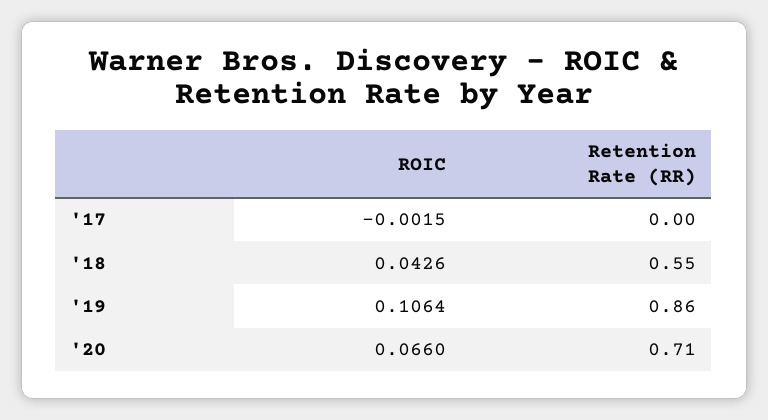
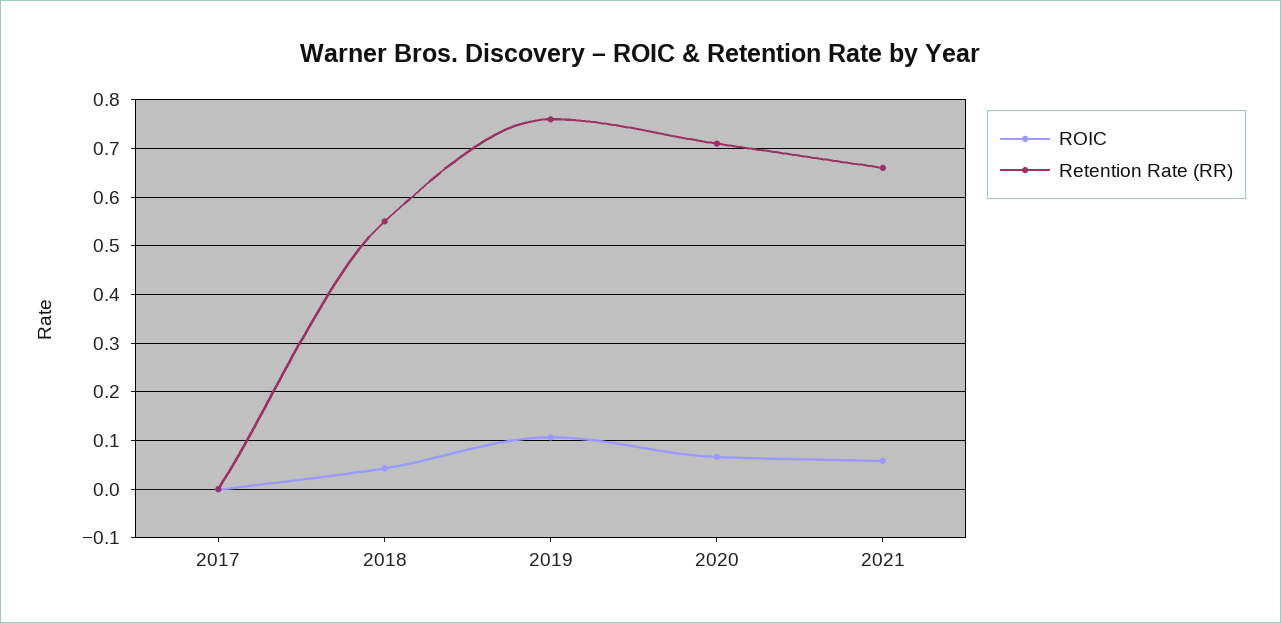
Retention Rate (RR), '19: 0.86 -> 0.76
ROIC, 2021: none -> 0.06
Retention Rate (RR), 2021: none -> 0.66

